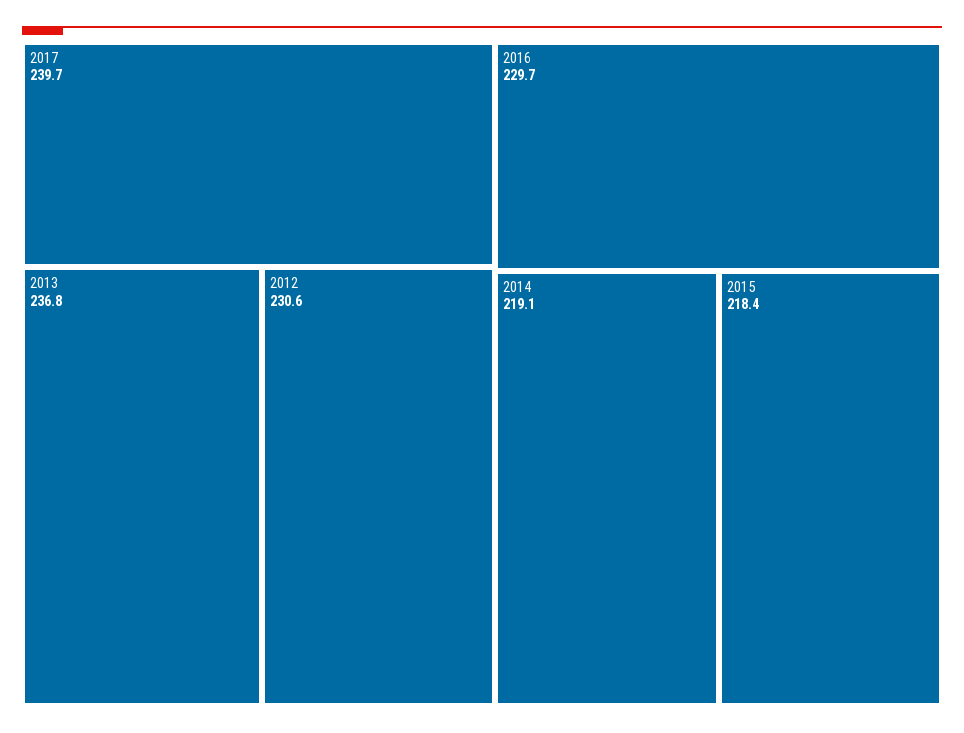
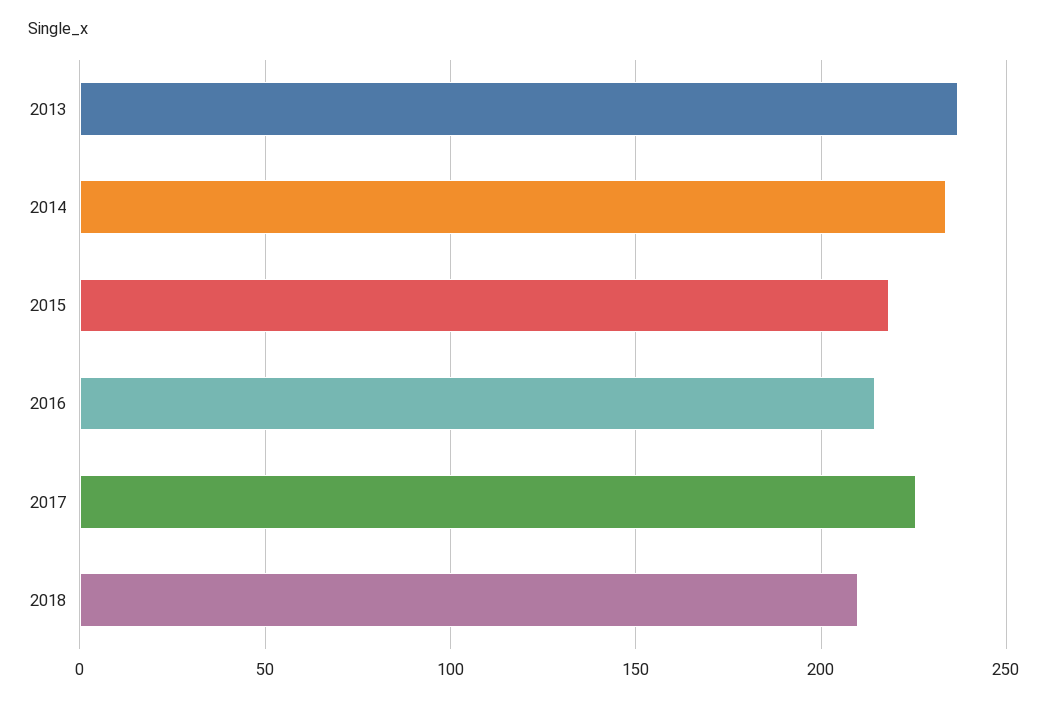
2017: 239.7 -> 225
2012: 230.6 -> none
2016: 229.7 -> 215
2014: 219.1 -> 235
2018: none -> 210

